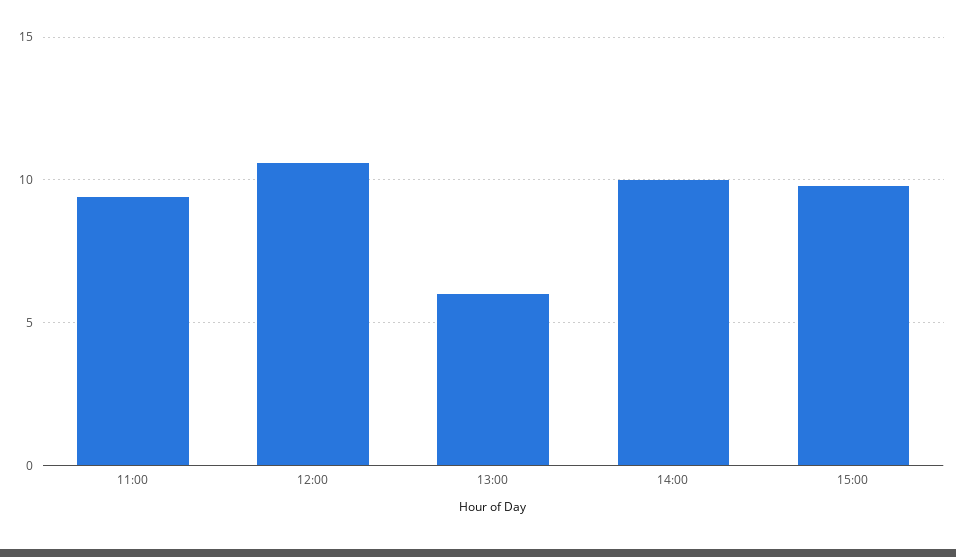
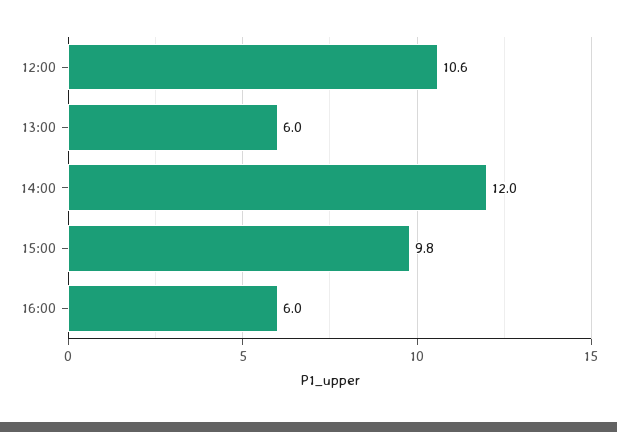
11:00: 9.5 -> none
14:00: 10 -> 12
16:00: none -> 6

